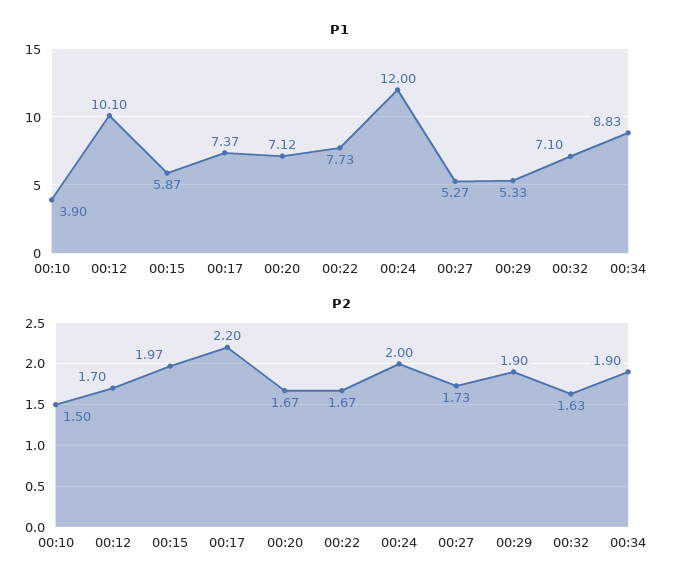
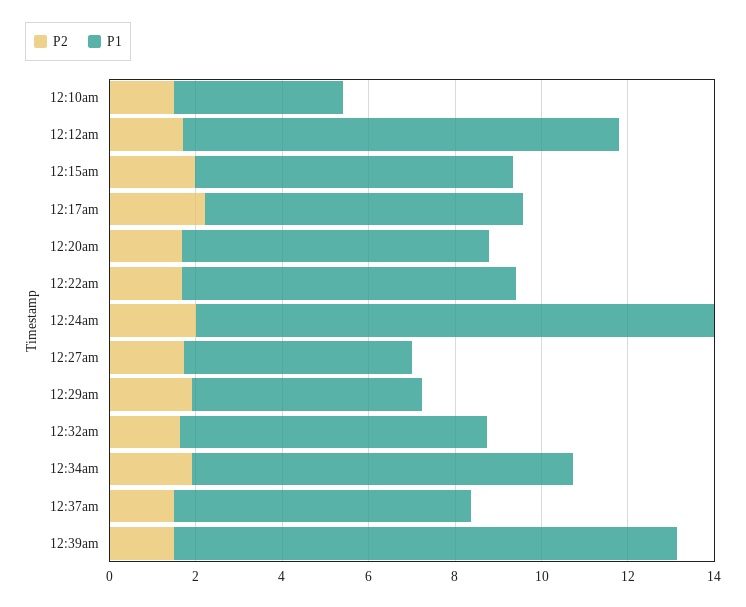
P1, 00:15: 5.87 -> 7.5
P2, 12:37am: none -> 1.5
P1, 12:37am: none -> 7
P2, 12:39am: none -> 1.5
P1, 12:39am: none -> 11.5

